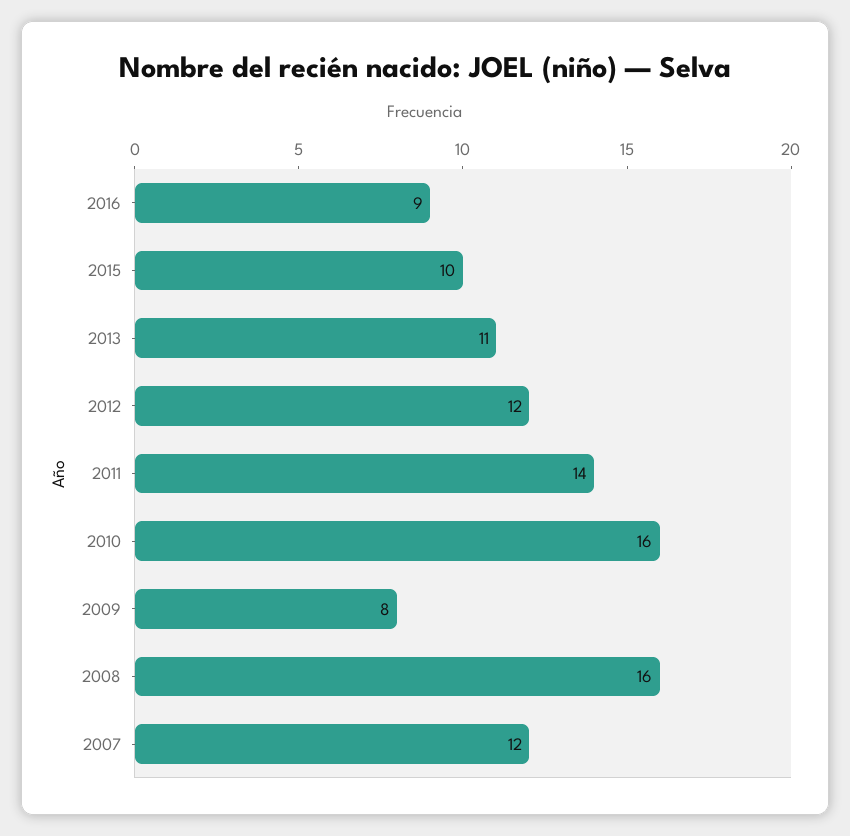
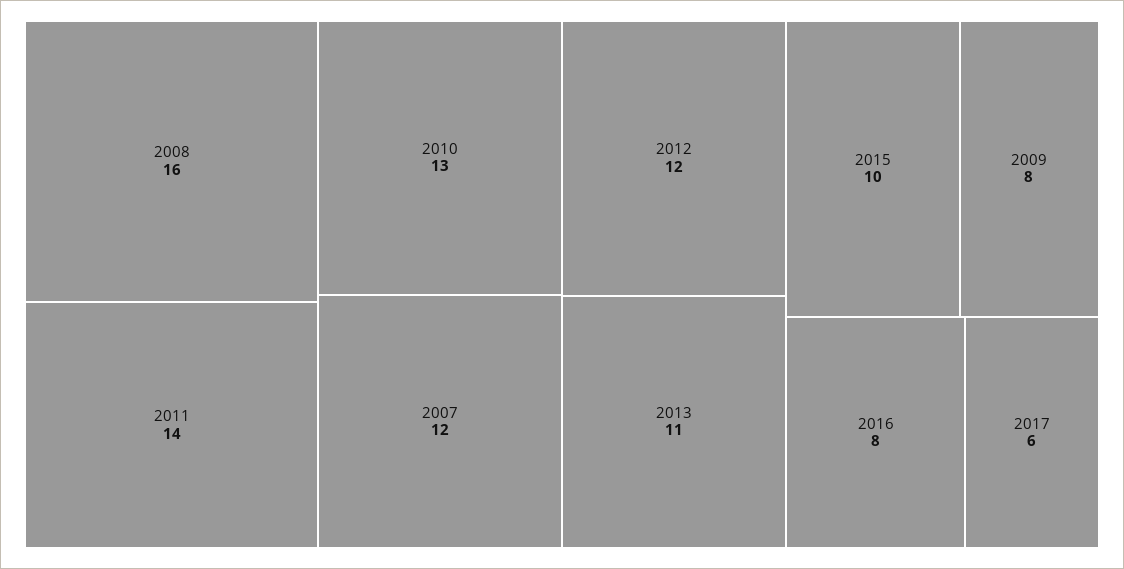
2016: 9 -> 8
2010: 16 -> 13
2017: none -> 6

